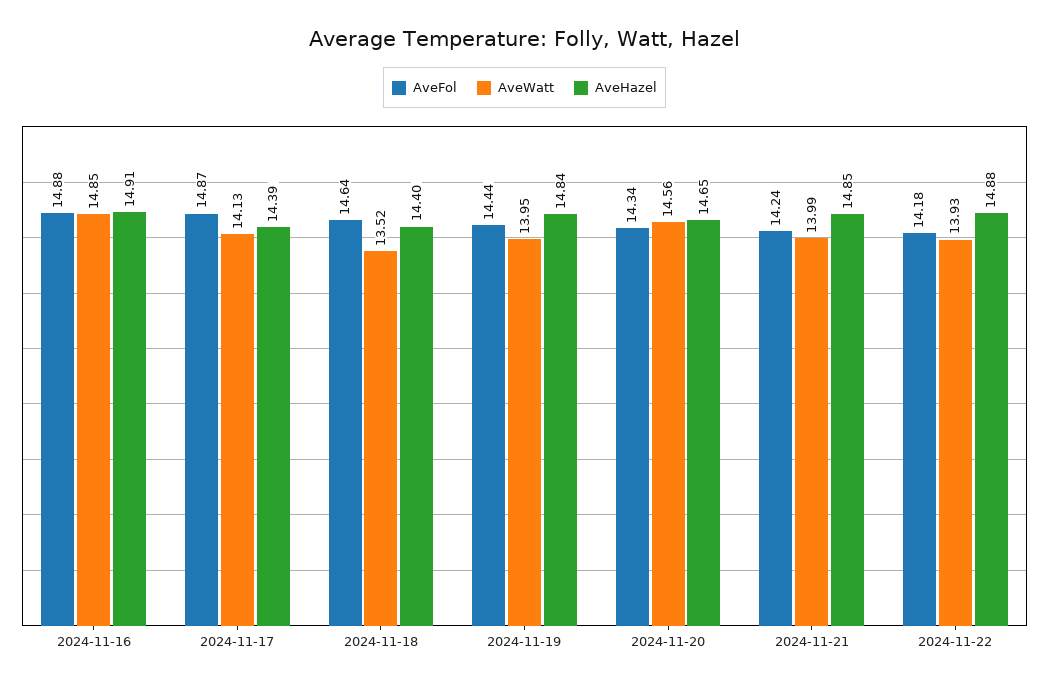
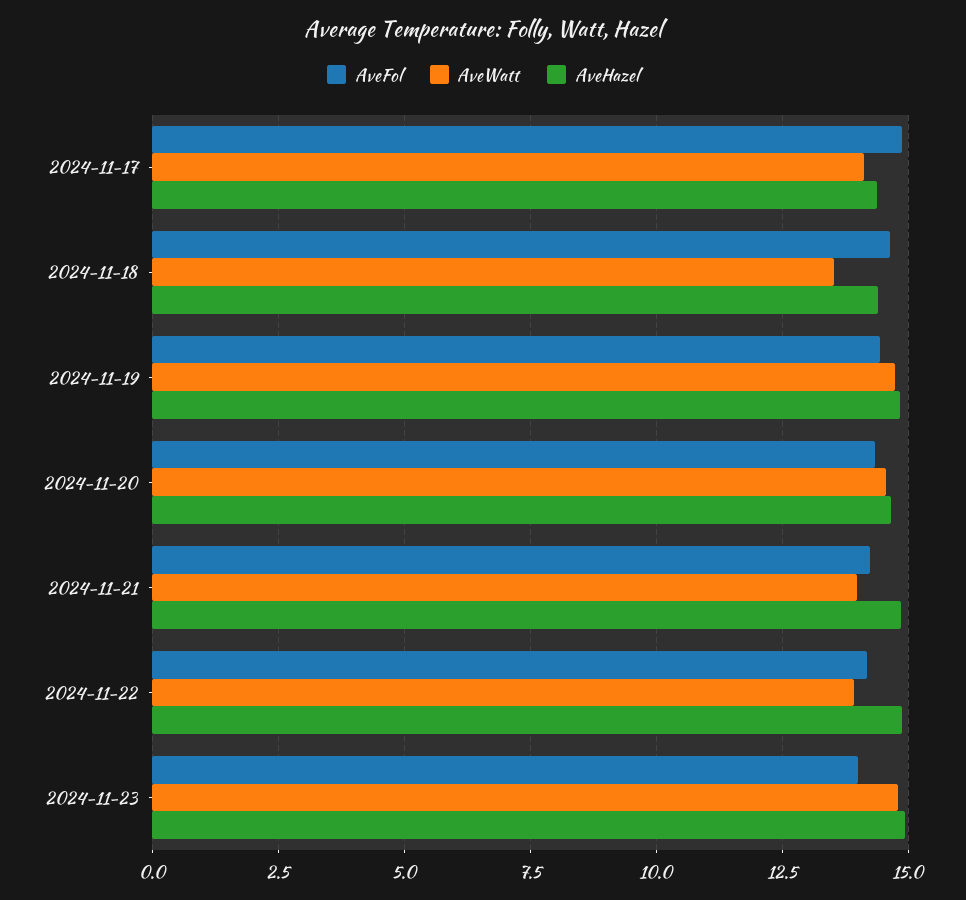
AveFol, 2024-11-16: 14.88 -> none
AveWatt, 2024-11-16: 14.85 -> none
AveHazel, 2024-11-16: 14.91 -> none
AveWatt, 2024-11-19: 13.95 -> 14.75
AveFol, 2024-11-23: none -> 14
AveWatt, 2024-11-23: none -> 14.75
AveHazel, 2024-11-23: none -> 15

